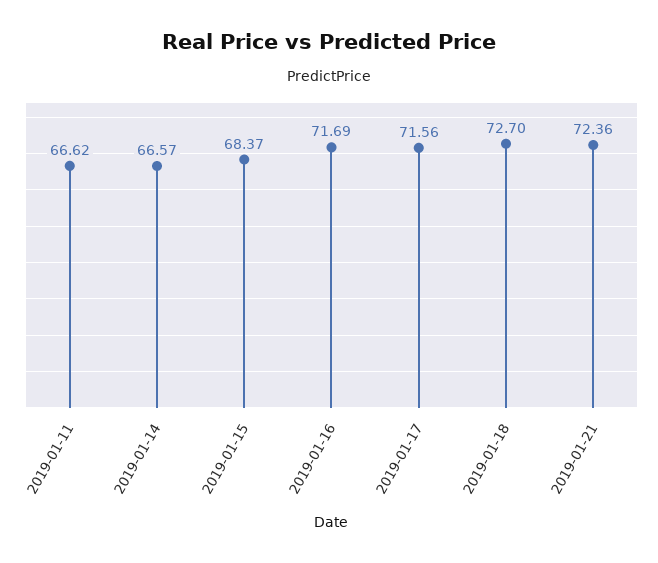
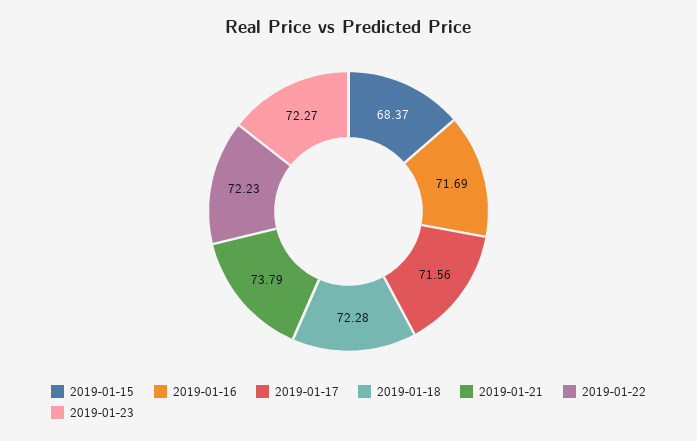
2019-01-11: 66.62 -> none
2019-01-14: 66.57 -> none
2019-01-18: 72.7 -> 72.28
2019-01-21: 72.36 -> 73.79
2019-01-22: none -> 72.23
2019-01-23: none -> 72.27

